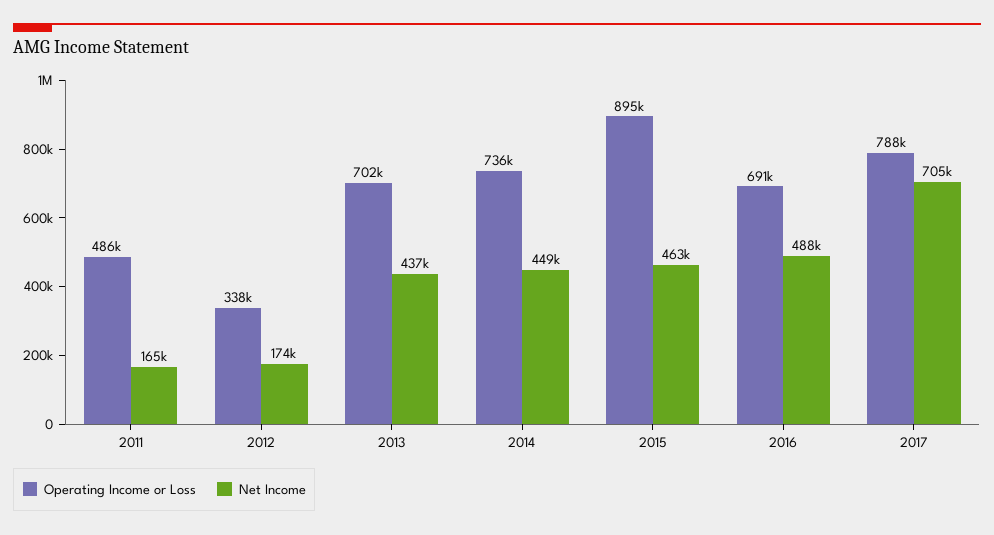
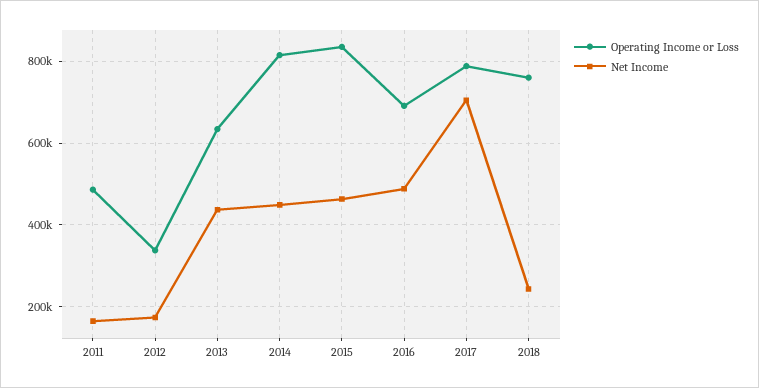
Operating Income or Loss, 2013: 702000 -> 640000
Operating Income or Loss, 2014: 736000 -> 820000
Operating Income or Loss, 2015: 895000 -> 840000
Operating Income or Loss, 2018: none -> 760000
Net Income, 2018: none -> 240000

